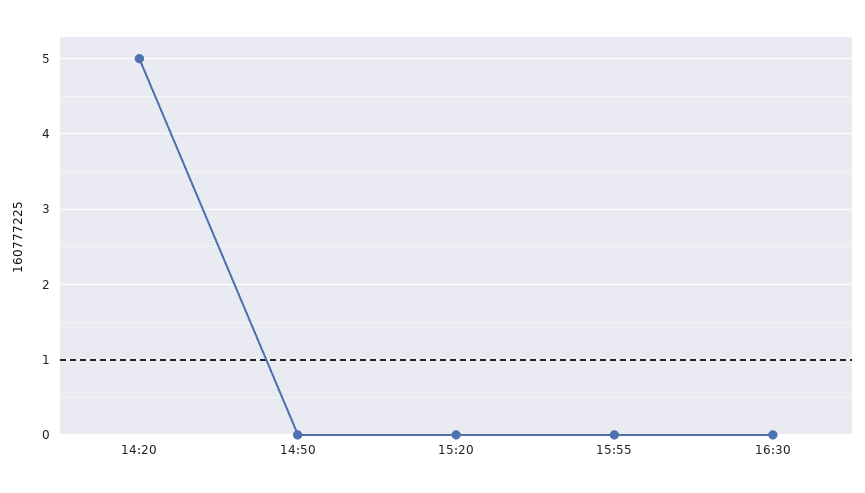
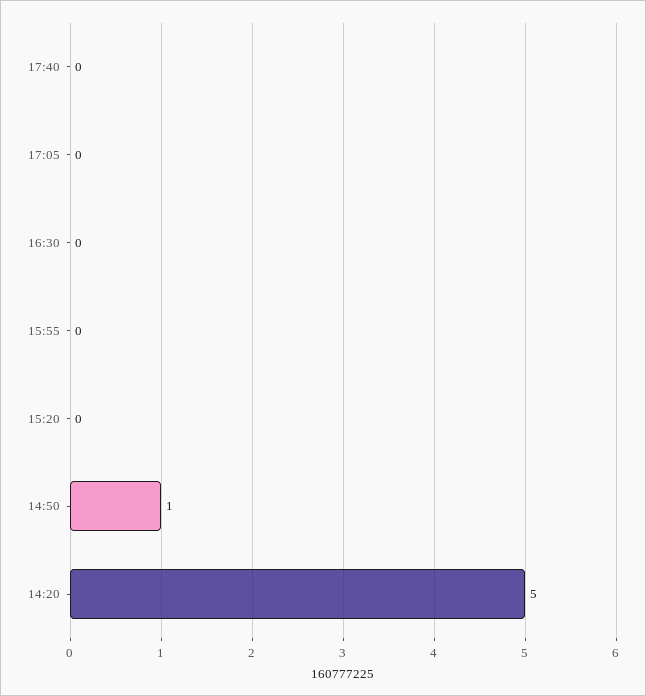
14:50: 0 -> 1
17:40: none -> 0
17:05: none -> 0

